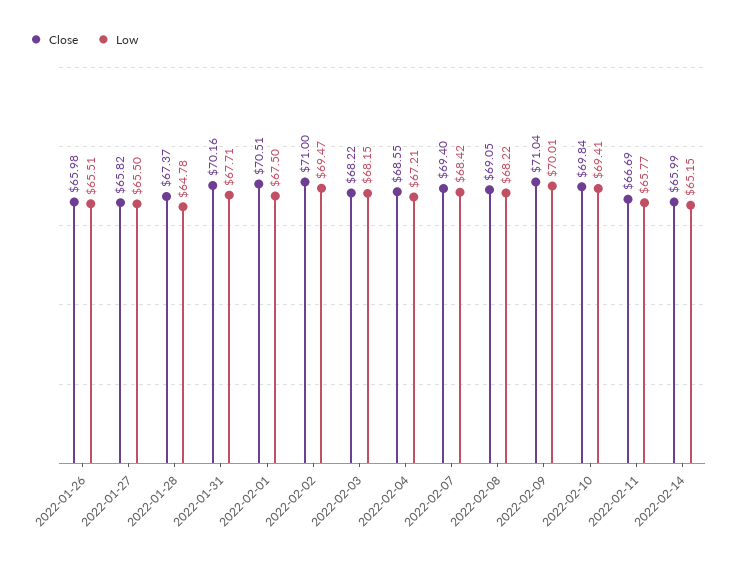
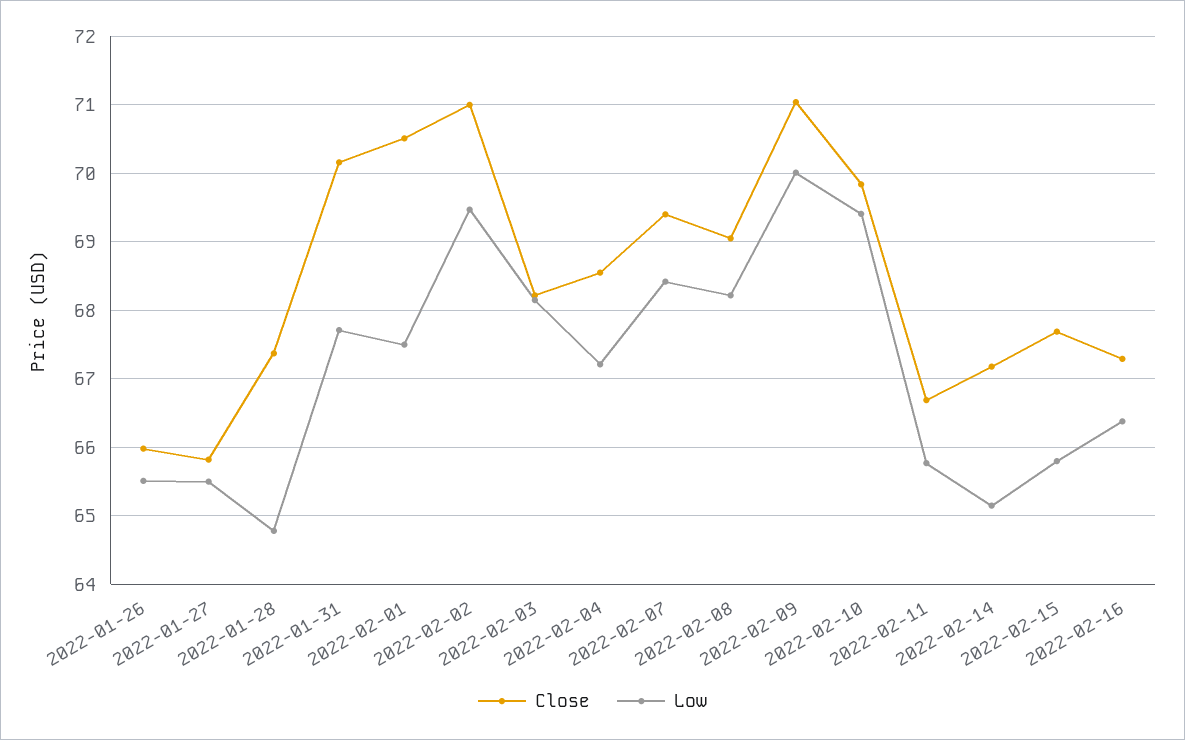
Close, 2022-02-14: 65.99 -> 67.2
Close, 2022-02-15: none -> 67.7
Low, 2022-02-15: none -> 65.8
Close, 2022-02-16: none -> 67.3
Low, 2022-02-16: none -> 66.4

